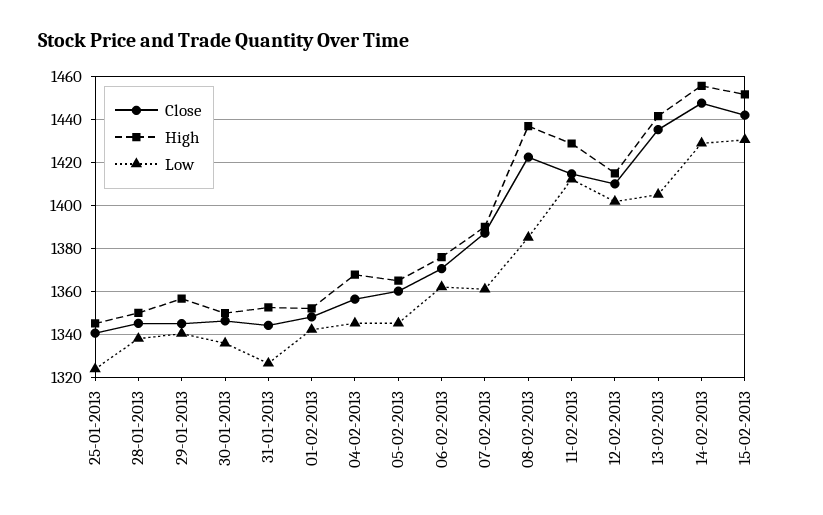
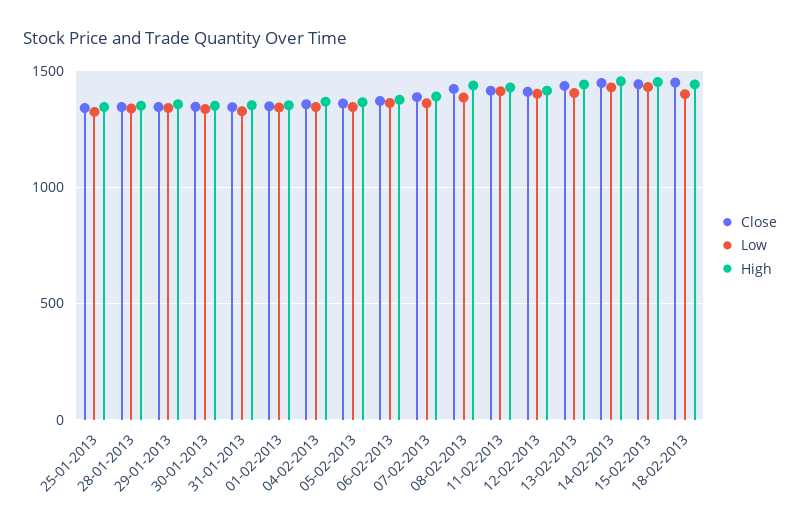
Close, 18-02-2013: none -> 1450
Low, 18-02-2013: none -> 1400
High, 18-02-2013: none -> 1450

